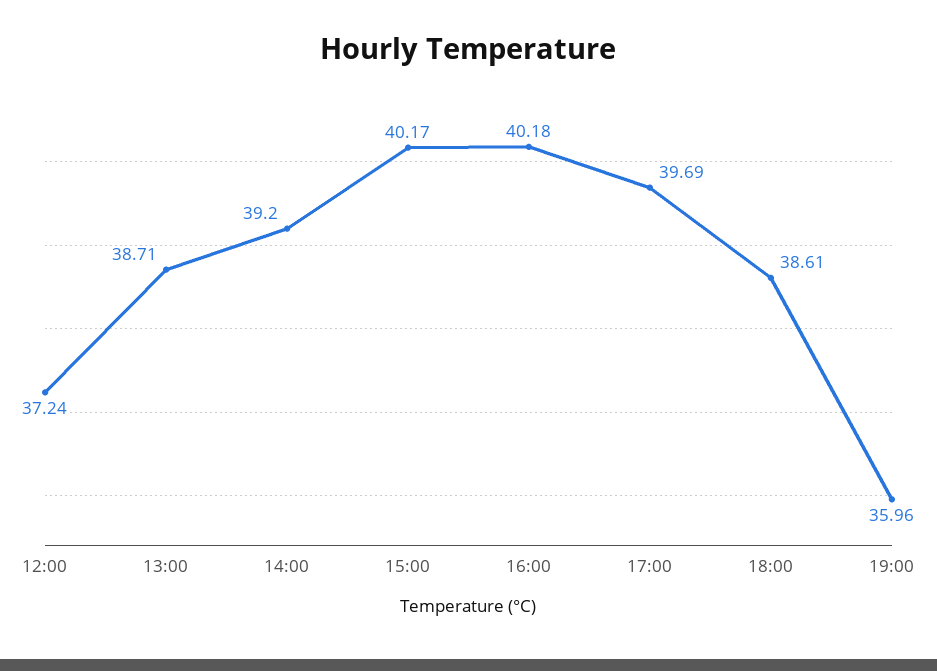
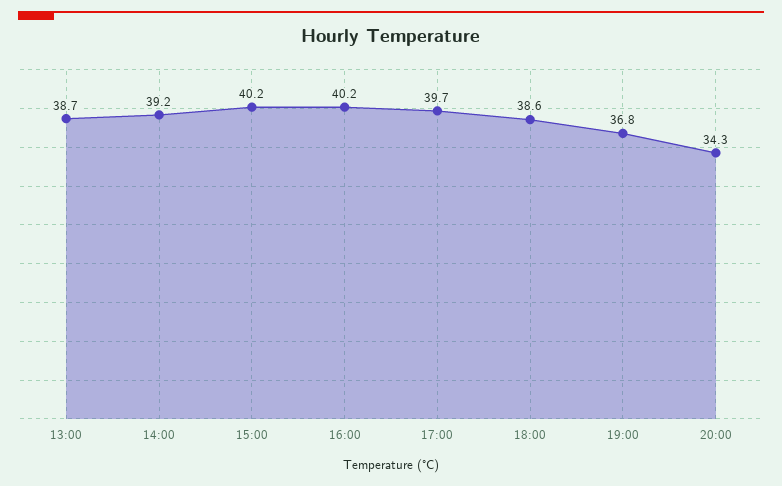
12:00: 37.24 -> none
19:00: 35.96 -> 36.8
20:00: none -> 34.3

